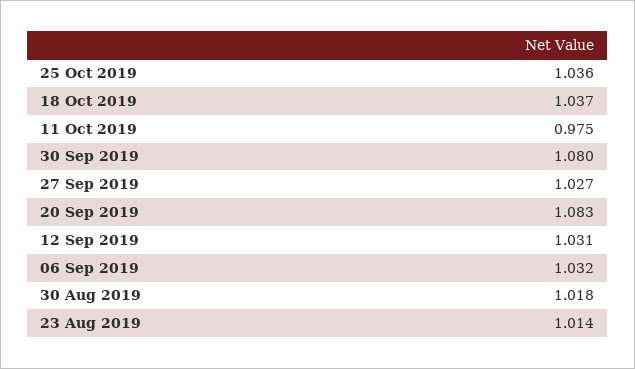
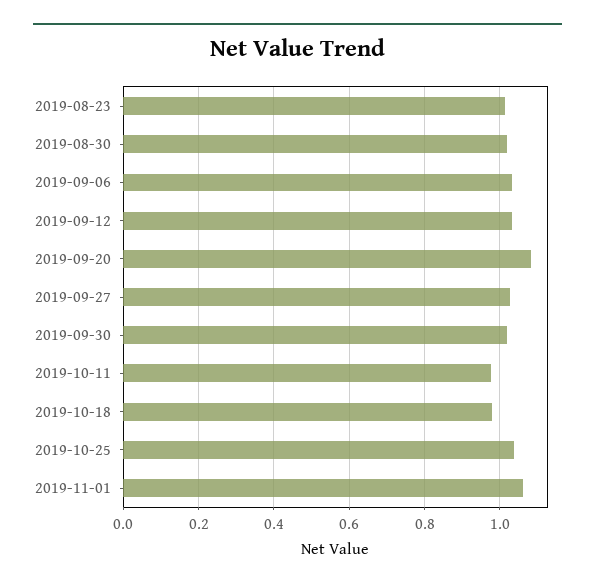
18 Oct 2019: 1.037 -> 0.98
30 Sep 2019: 1.08 -> 1.02
2019-11-01: none -> 1.06

